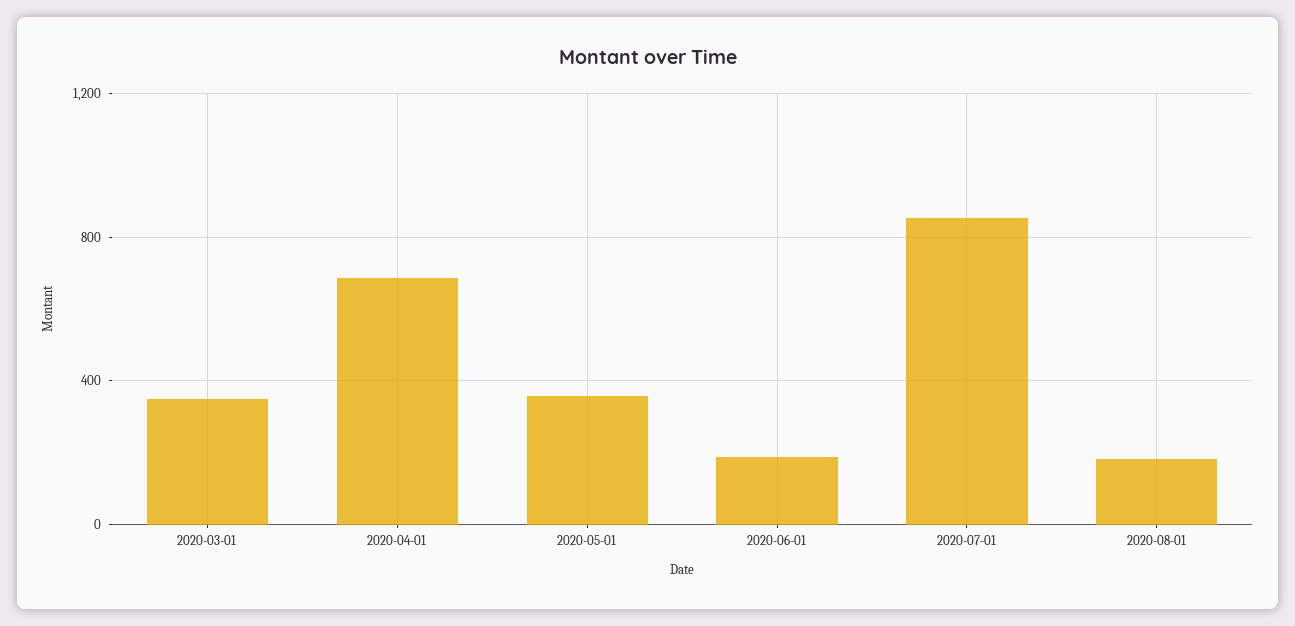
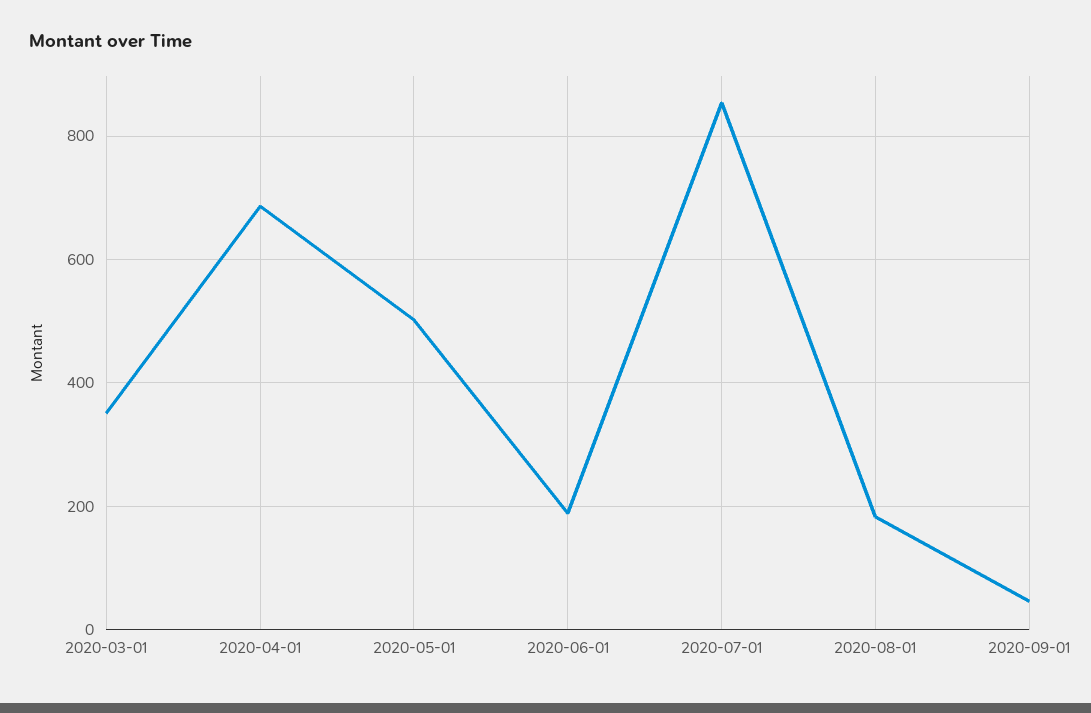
2020-05-01: 350 -> 500
2020-09-01: none -> 40

